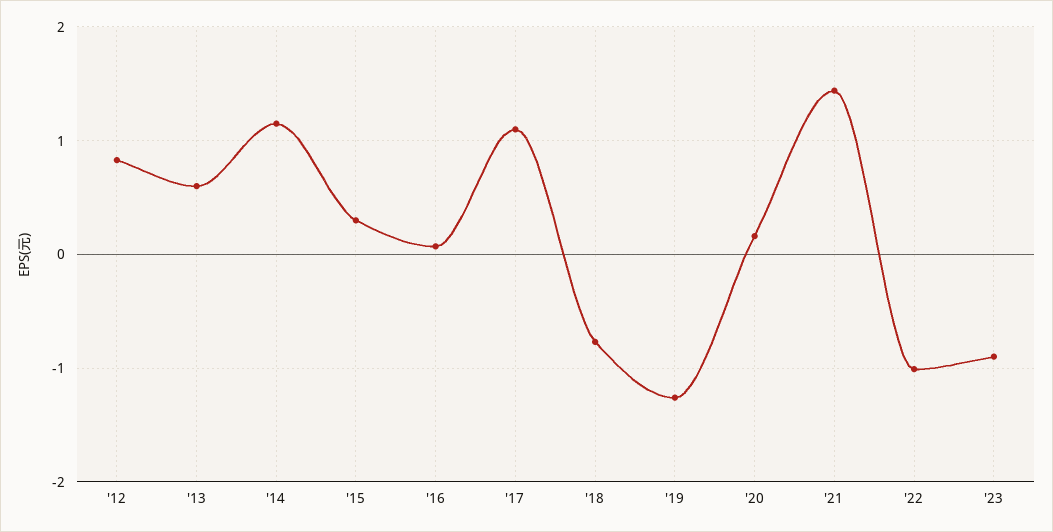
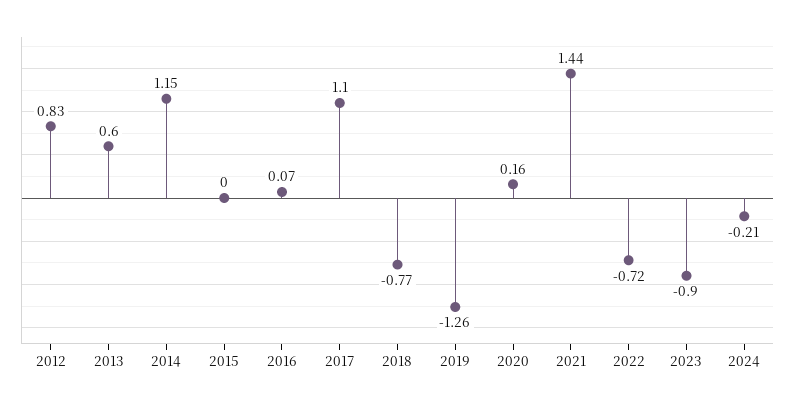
'15: 0.3 -> 0
'22: -1 -> -0.72
2024: none -> -0.21

